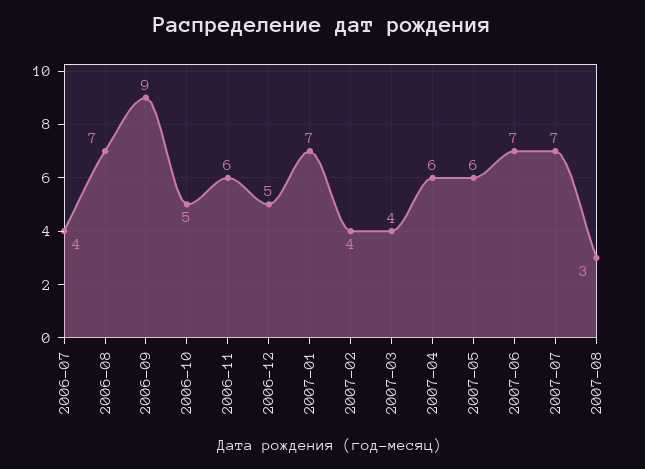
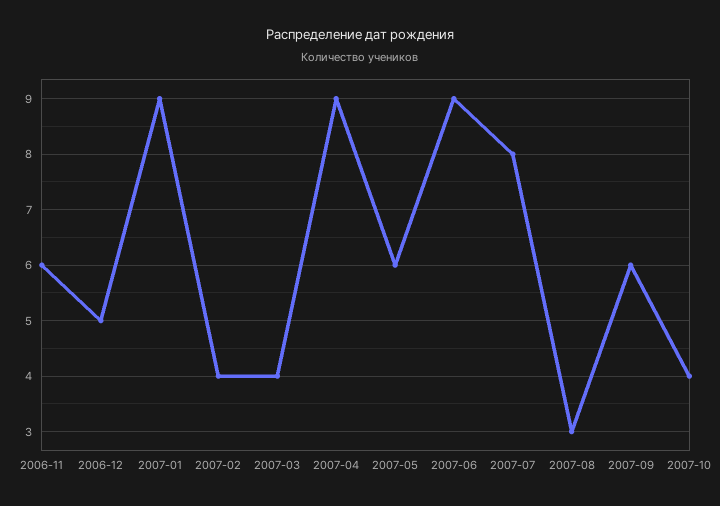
2006-07: 4 -> none
2006-08: 7 -> none
2006-09: 9 -> none
2006-10: 5 -> none
2007-01: 7 -> 9
2007-04: 6 -> 9
2007-06: 7 -> 9
2007-07: 7 -> 8
2007-09: none -> 6
2007-10: none -> 4

